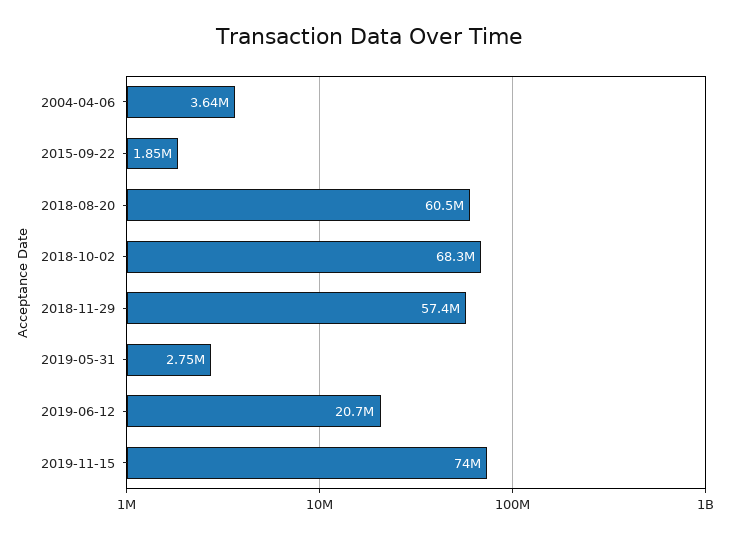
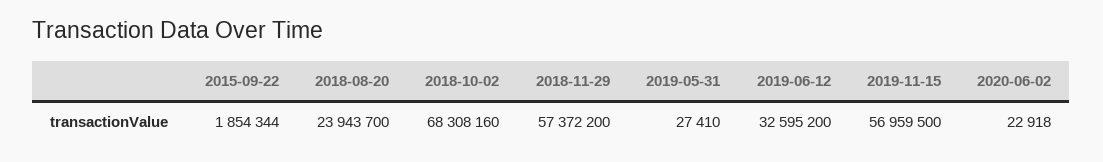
2004-04-06: 3640000 -> none
2018-08-20: 60500000 -> 23943700
2019-05-31: 2750000 -> 27410
2019-06-12: 20700000 -> 32595200
2019-11-15: 74000000 -> 56959500
2020-06-02: none -> 22918

